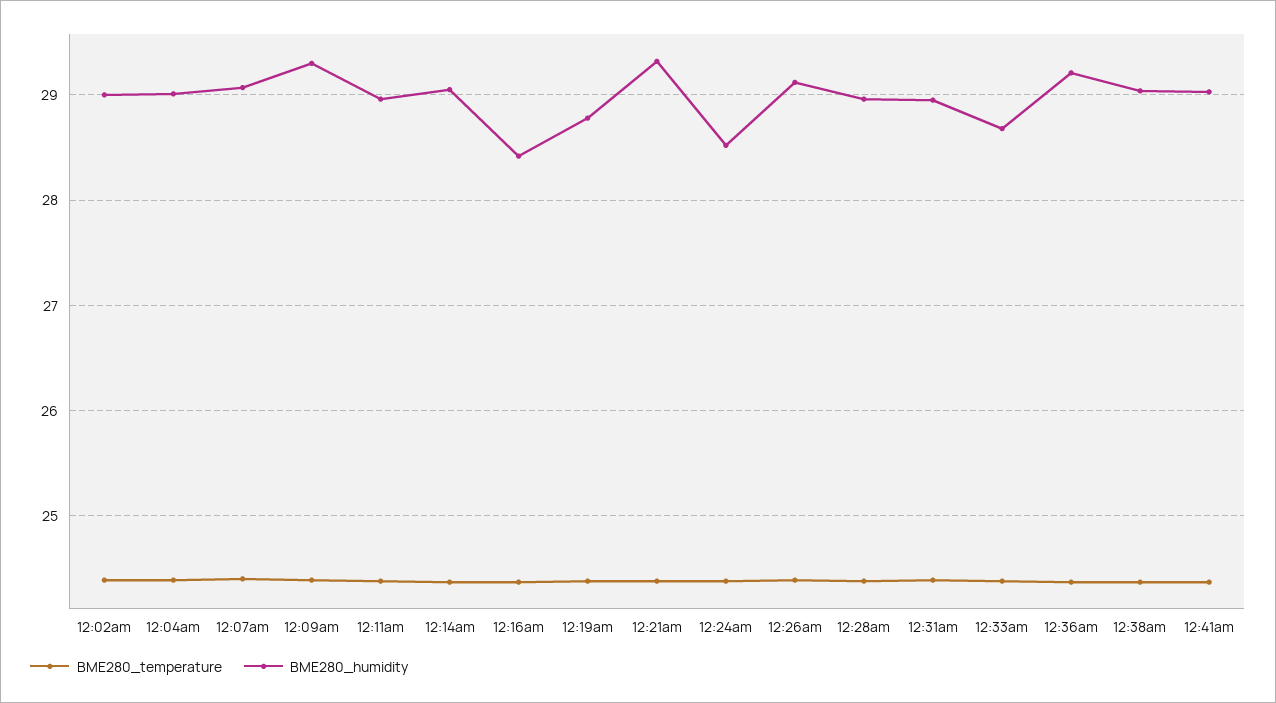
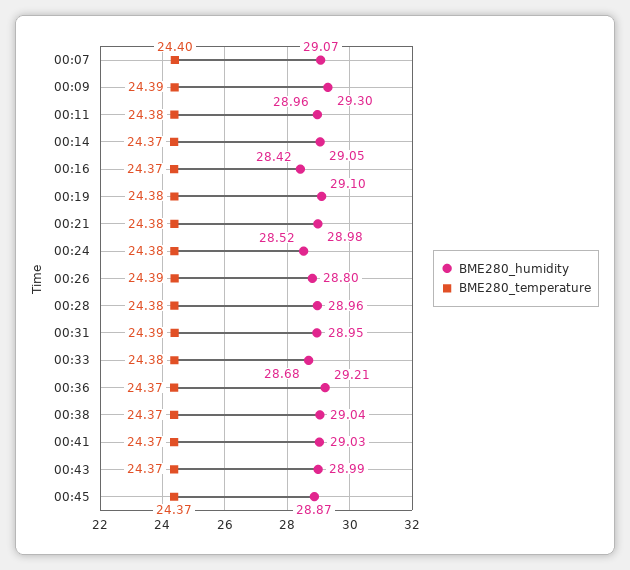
BME280_temperature, 12:02am: 24.4 -> none
BME280_humidity, 12:02am: 29 -> none
BME280_temperature, 12:04am: 24.4 -> none
BME280_humidity, 12:04am: 29 -> none
BME280_humidity, 12:19am: 28.8 -> 29.1
BME280_humidity, 12:21am: 29.3 -> 28.98
BME280_humidity, 12:26am: 29.1 -> 28.8
BME280_humidity, 00:43: none -> 28.99
BME280_temperature, 00:43: none -> 24.37
BME280_humidity, 00:45: none -> 28.87
BME280_temperature, 00:45: none -> 24.37

